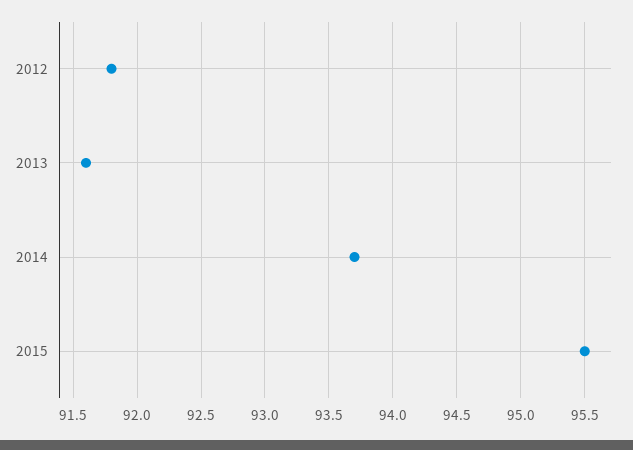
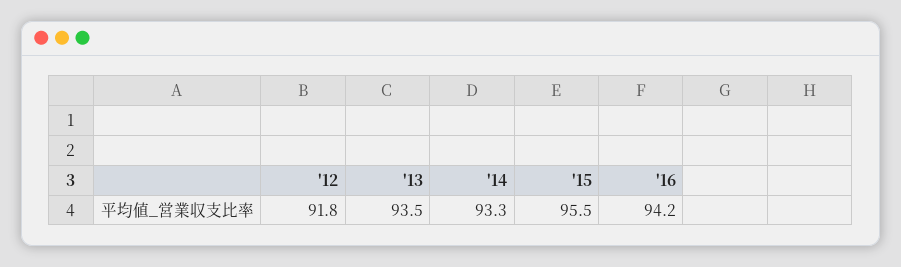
2013: 91.6 -> 93.5
2014: 93.7 -> 93.3
'16: none -> 94.2

